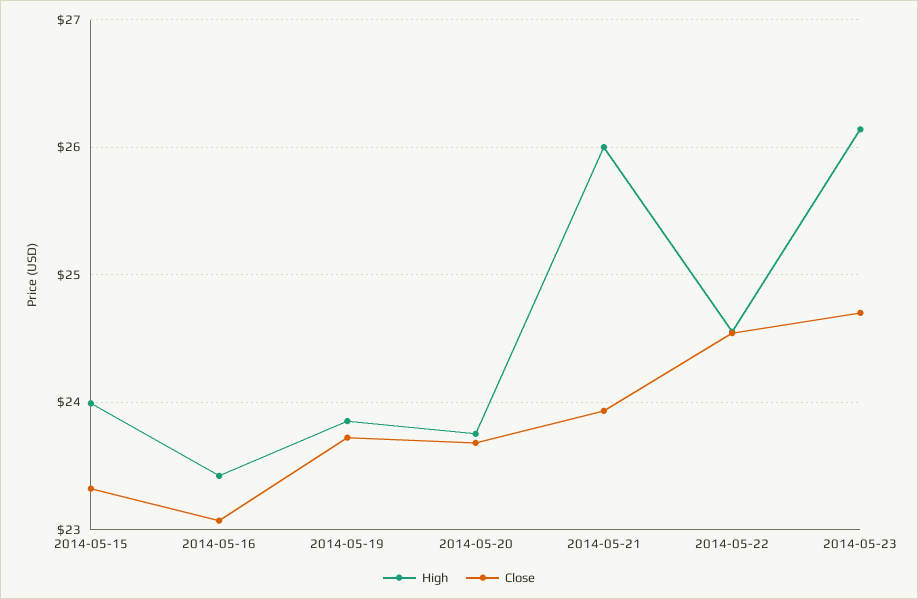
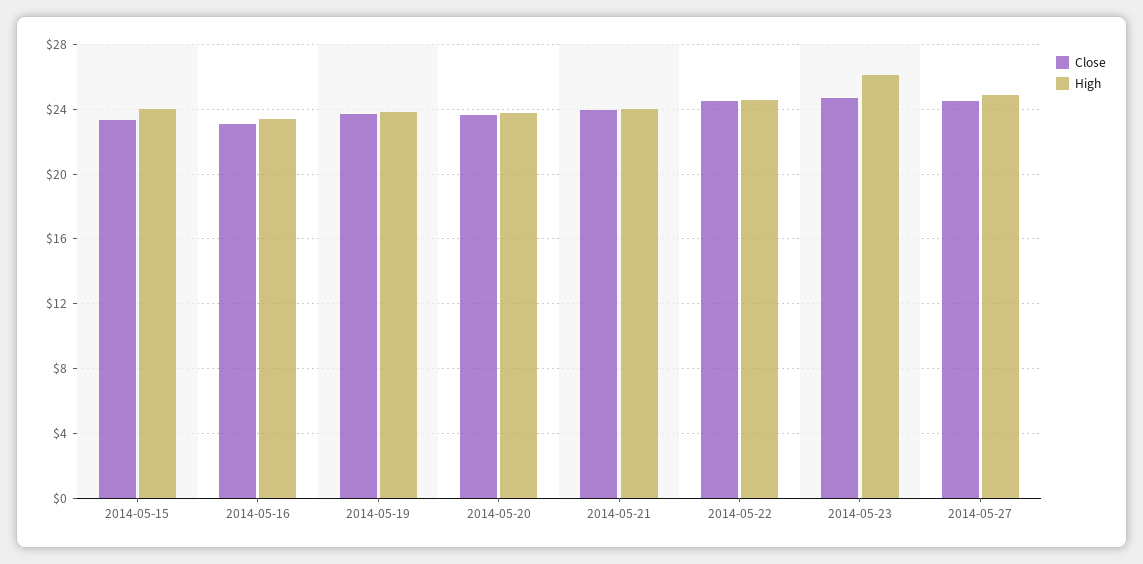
High, 2014-05-21: 26 -> 24
Close, 2014-05-27: none -> 24.5
High, 2014-05-27: none -> 25

